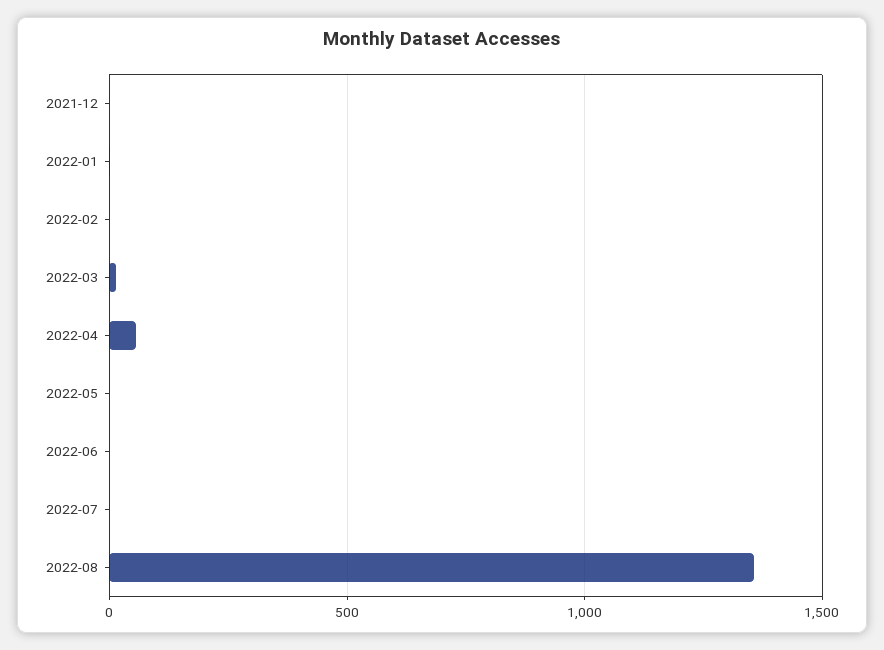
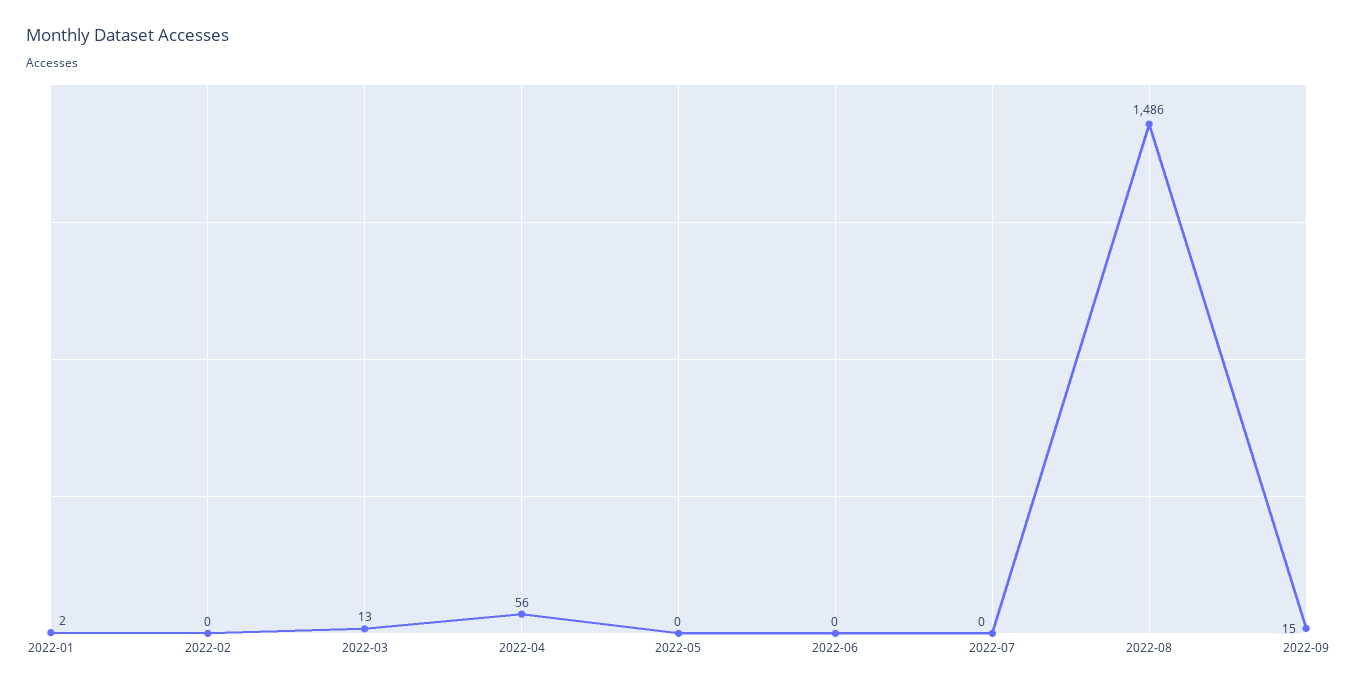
2021-12: 0 -> none
2022-08: 1350 -> 1486
2022-09: none -> 15

